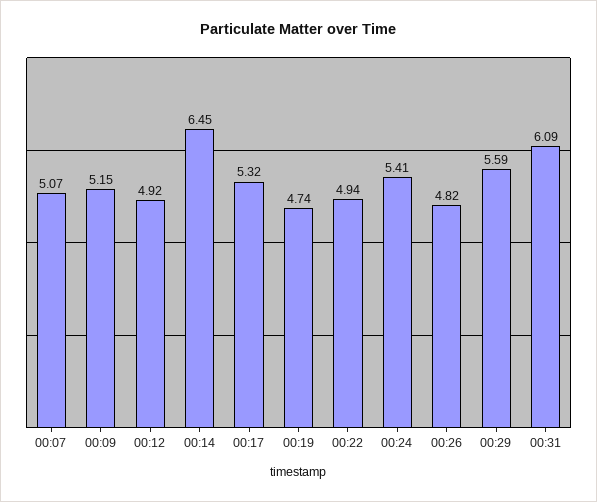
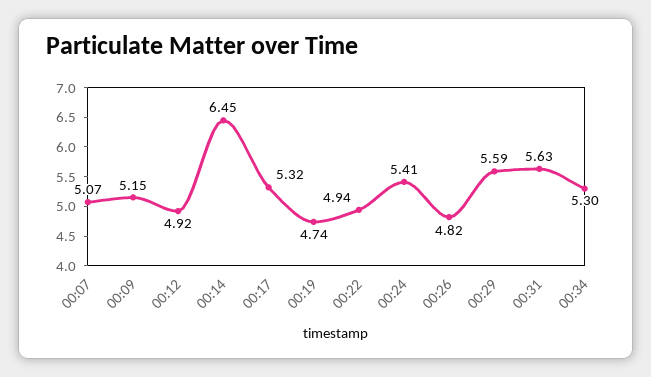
00:31: 6.09 -> 5.63
00:34: none -> 5.3

